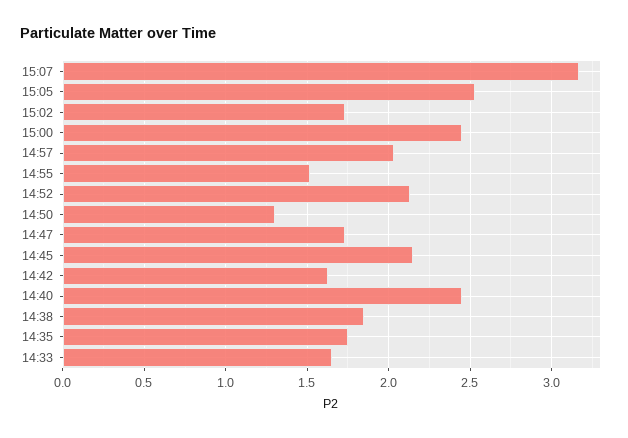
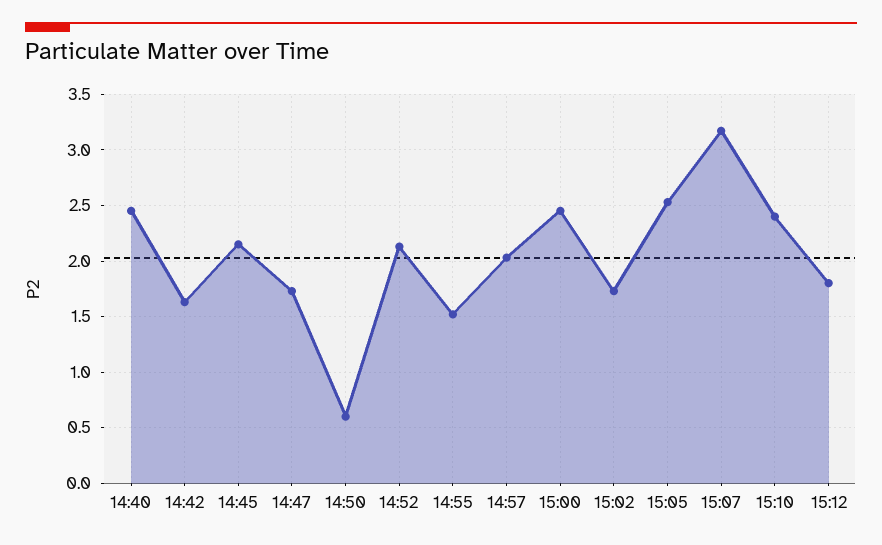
14:50: 1.3 -> 0.6
14:38: 1.85 -> none
14:35: 1.75 -> none
14:33: 1.65 -> none
15:10: none -> 2.4
15:12: none -> 1.8

